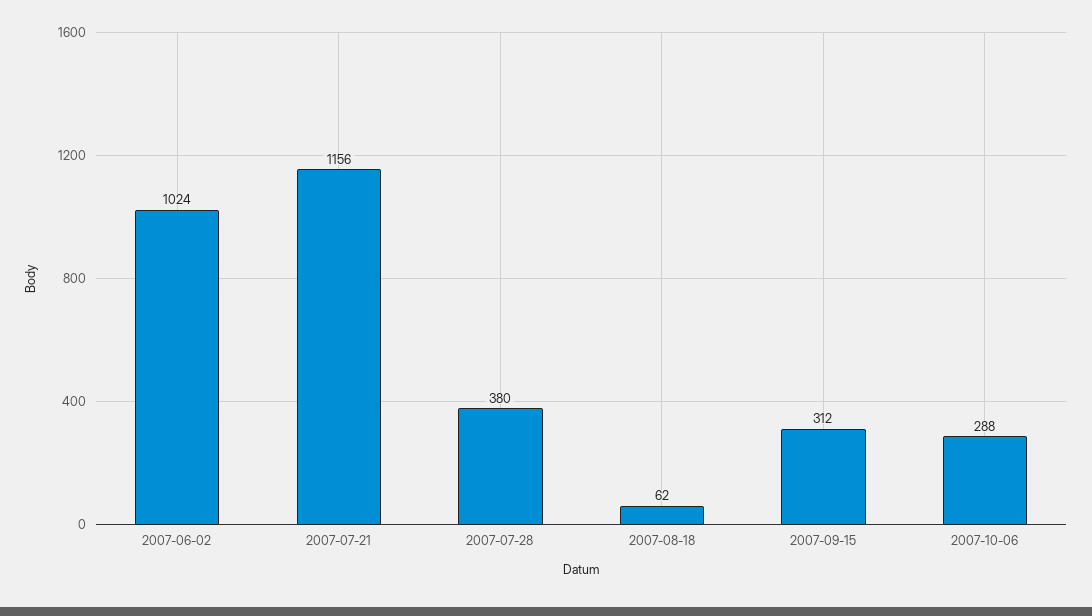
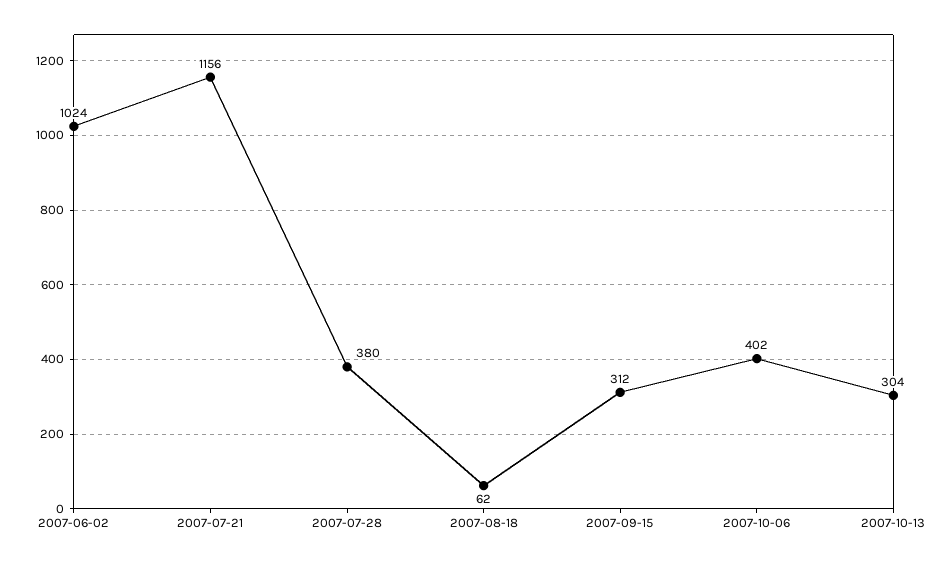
2007-10-06: 288 -> 402
2007-10-13: none -> 304

